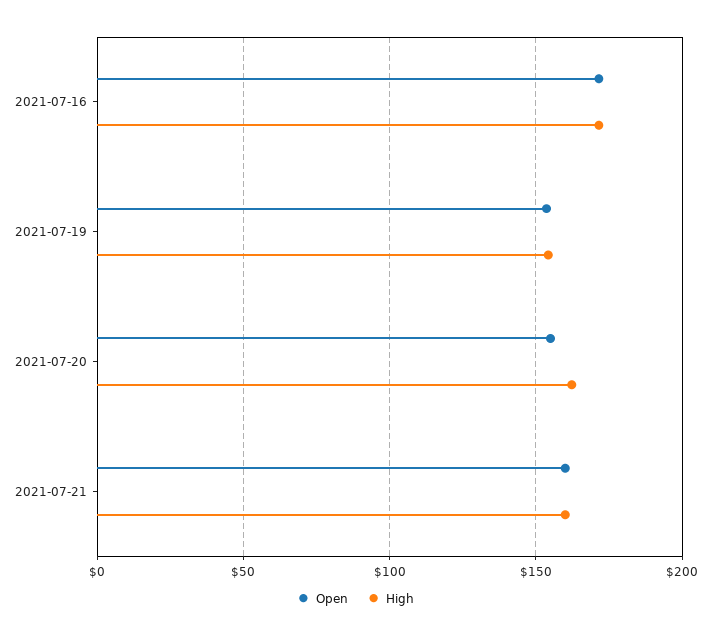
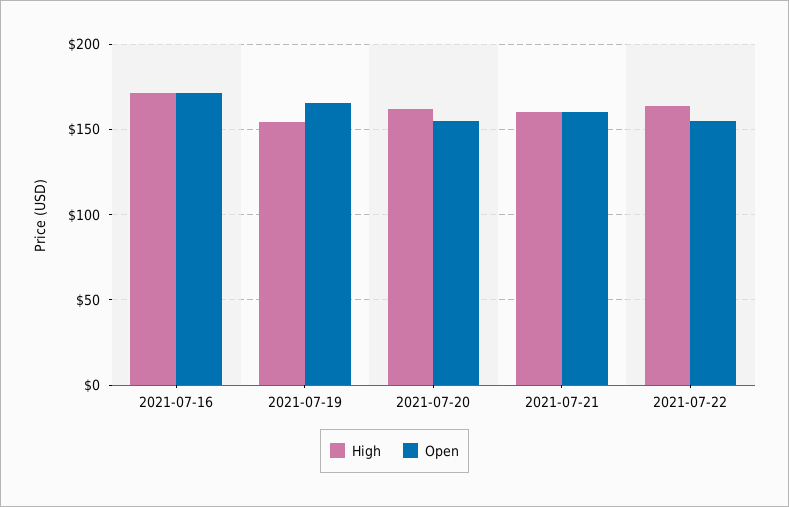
Open, 2021-07-19: 155 -> 165
High, 2021-07-22: none -> 165
Open, 2021-07-22: none -> 155

